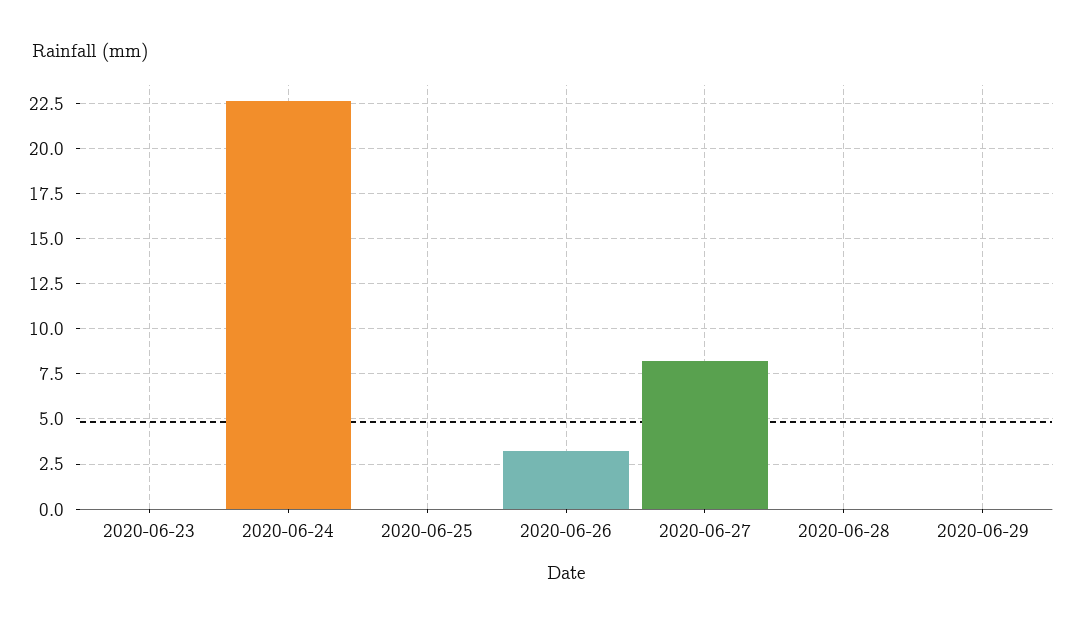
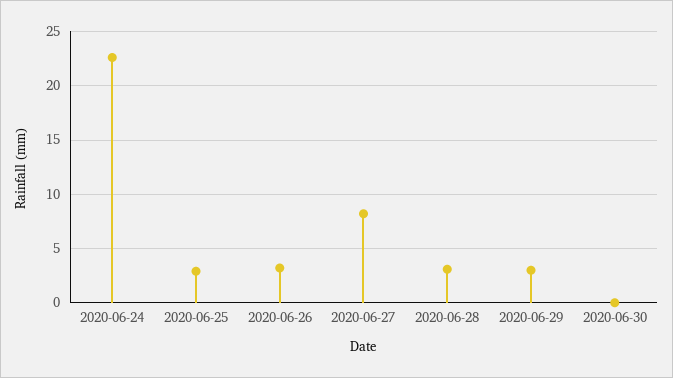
2020-06-23: 0 -> none
2020-06-25: 0 -> 3
2020-06-28: 0 -> 3
2020-06-29: 0 -> 3
2020-06-30: none -> 0

